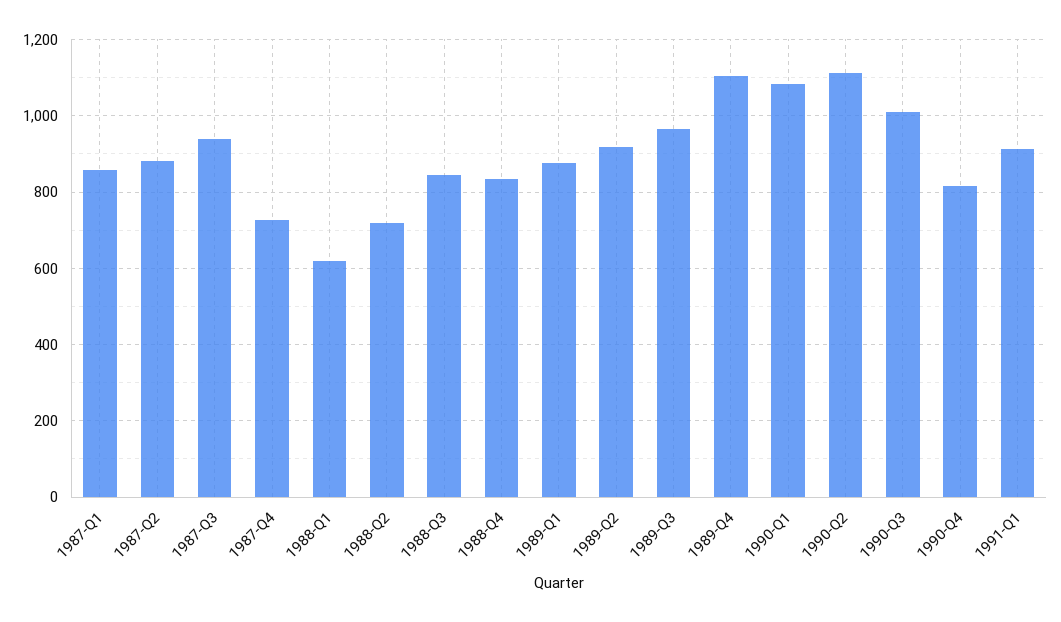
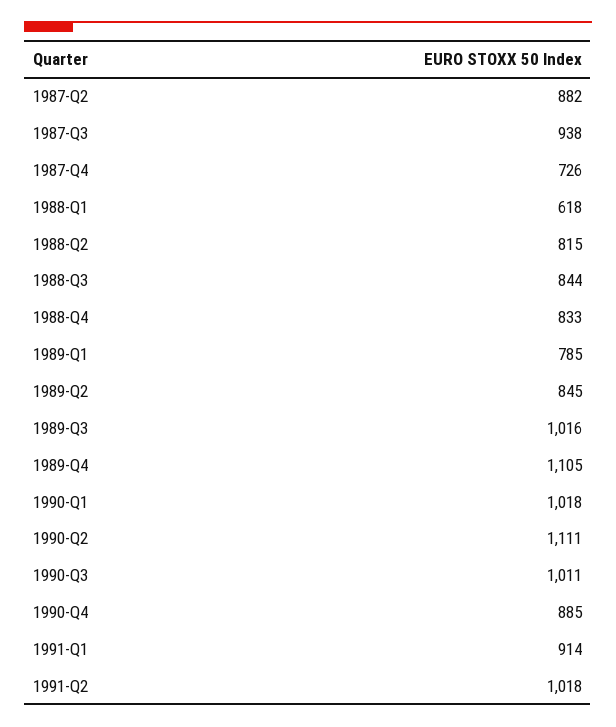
1987-Q1: 860 -> none
1988-Q2: 720 -> 815
1989-Q1: 880 -> 785
1989-Q2: 920 -> 845
1989-Q3: 960 -> 1016
1990-Q1: 1080 -> 1018
1990-Q4: 820 -> 885
1991-Q2: none -> 1018

